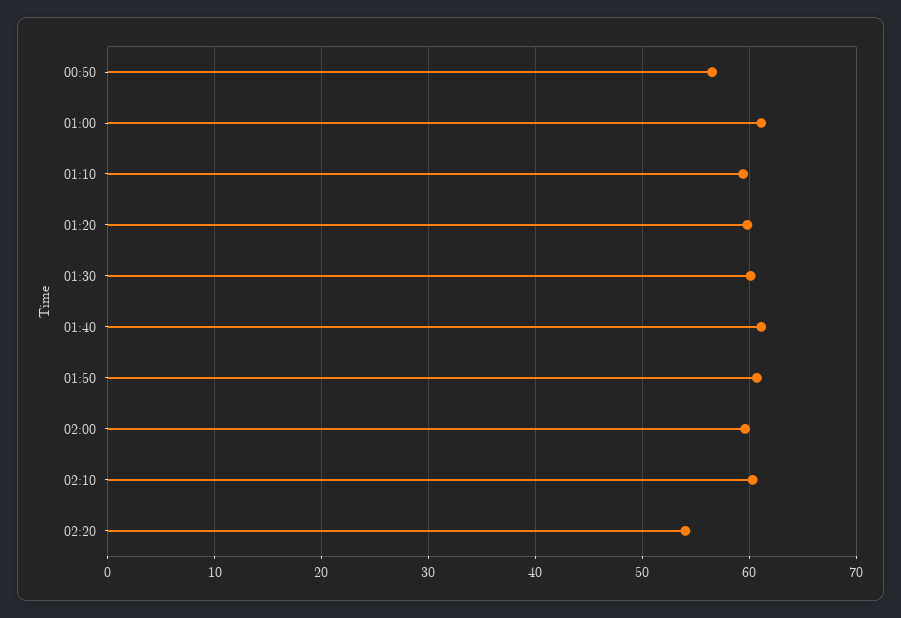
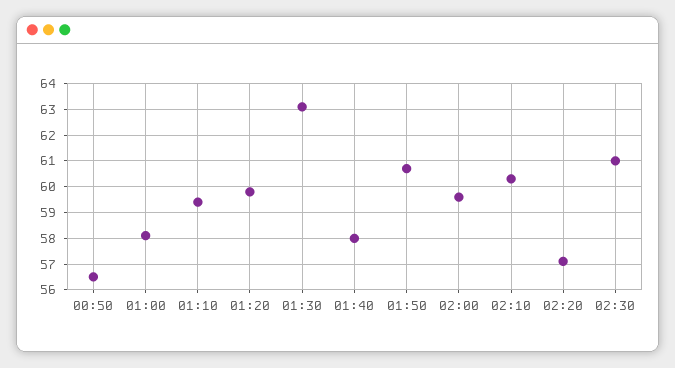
01:00: 61 -> 58
01:30: 60 -> 63
01:40: 61 -> 58
02:20: 54 -> 57
02:30: none -> 61

